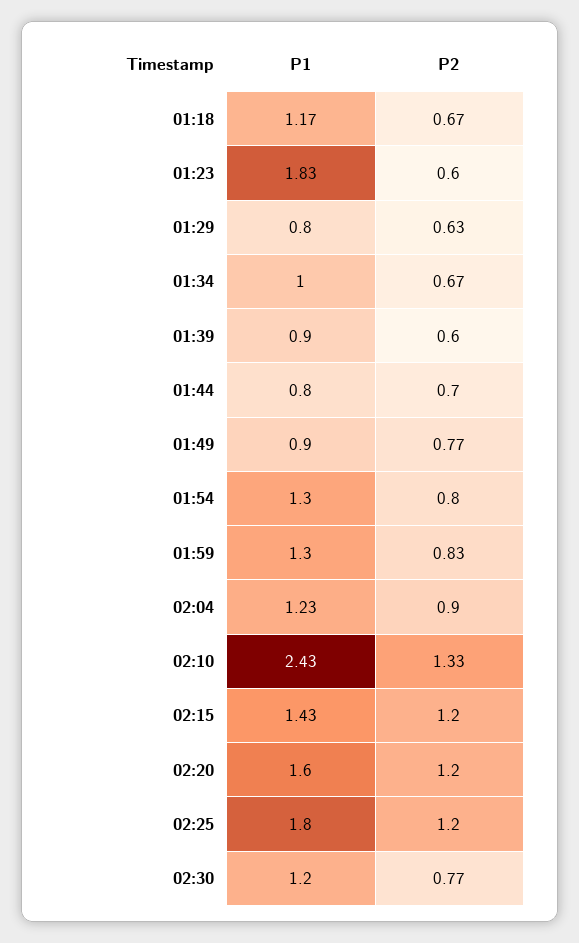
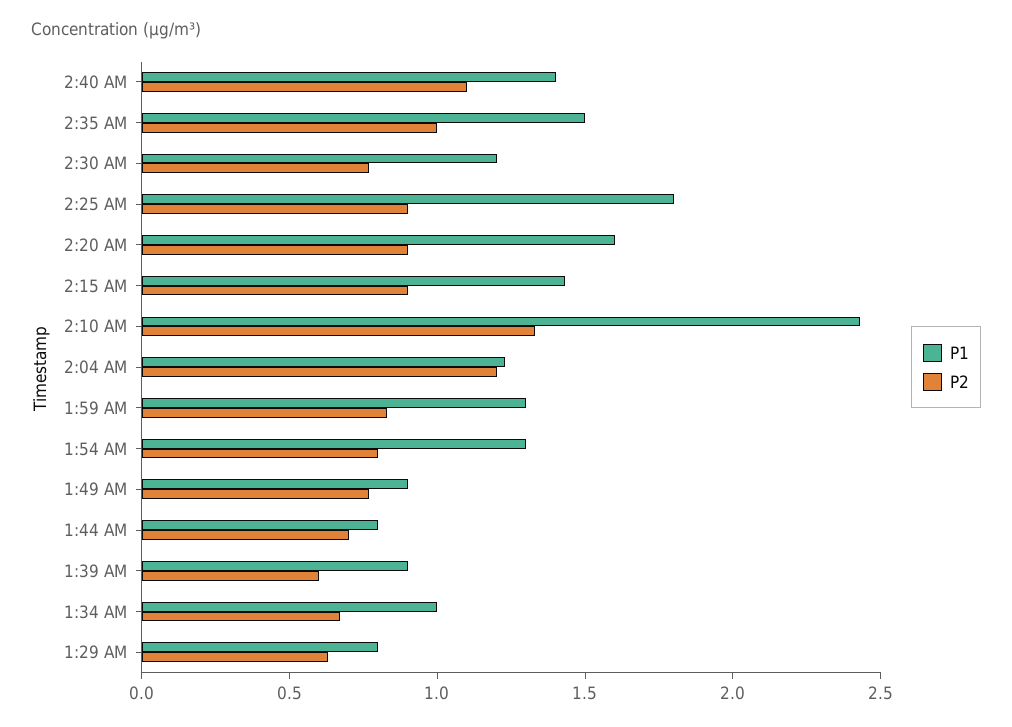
P1, 01:18: 1.17 -> none
P2, 01:18: 0.67 -> none
P1, 01:23: 1.83 -> none
P2, 01:23: 0.6 -> none
P2, 02:04: 0.9 -> 1.2
P2, 02:15: 1.2 -> 0.9
P2, 02:20: 1.2 -> 0.9
P2, 02:25: 1.2 -> 0.9
P1, 2:40 AM: none -> 1.4
P2, 2:40 AM: none -> 1.1
P1, 2:35 AM: none -> 1.5
P2, 2:35 AM: none -> 1

